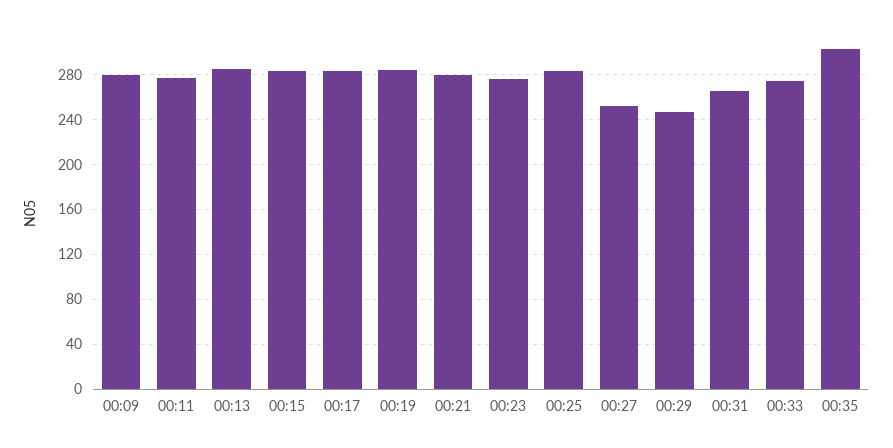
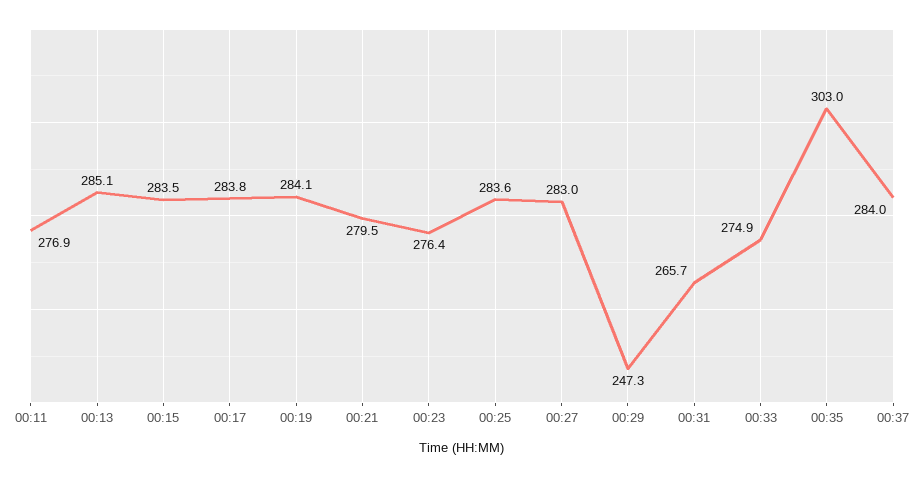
00:09: 280 -> none
00:27: 250 -> 283
00:37: none -> 284

